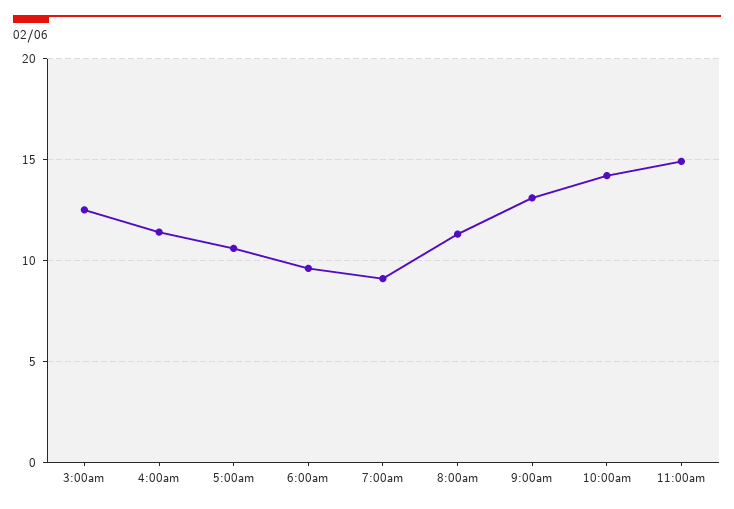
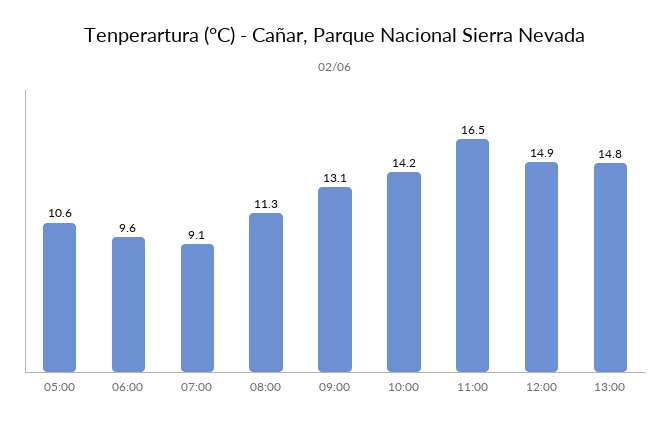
3:00am: 12.5 -> none
4:00am: 11.5 -> none
11:00am: 15 -> 16.5
12:00: none -> 14.9
13:00: none -> 14.8

